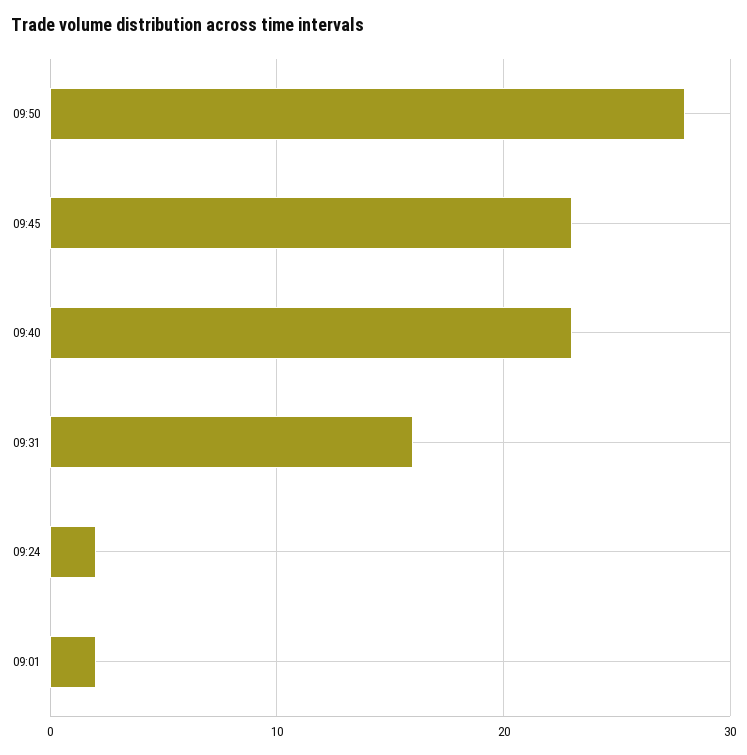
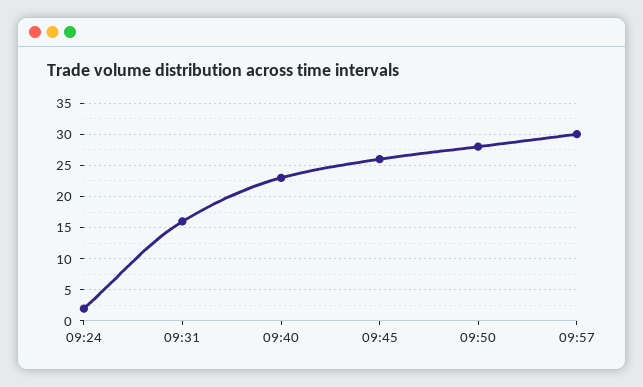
09:45: 23 -> 26
09:01: 2 -> none
09:57: none -> 30

